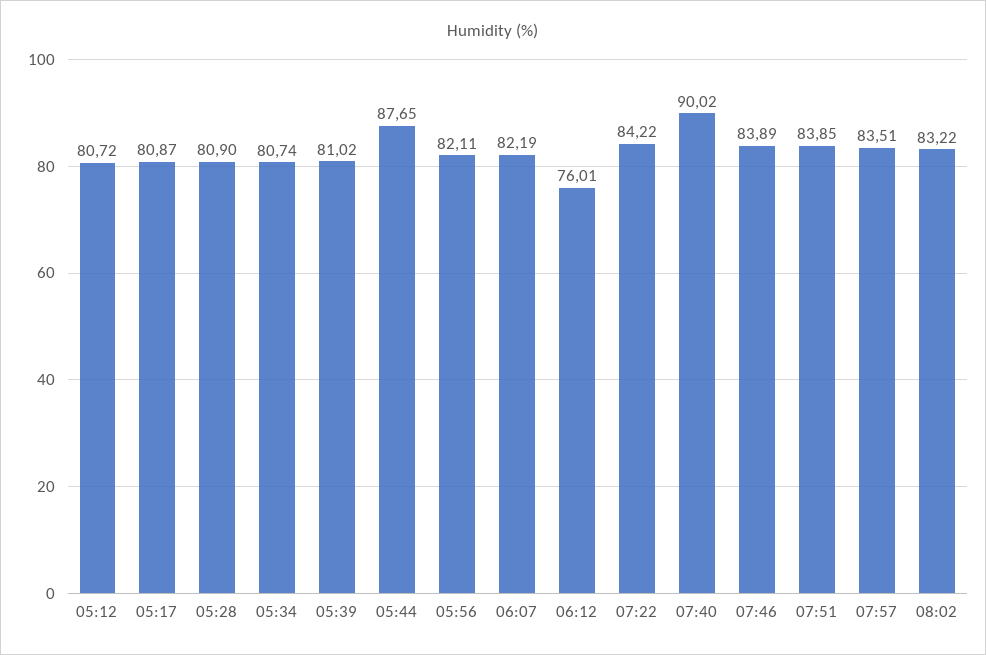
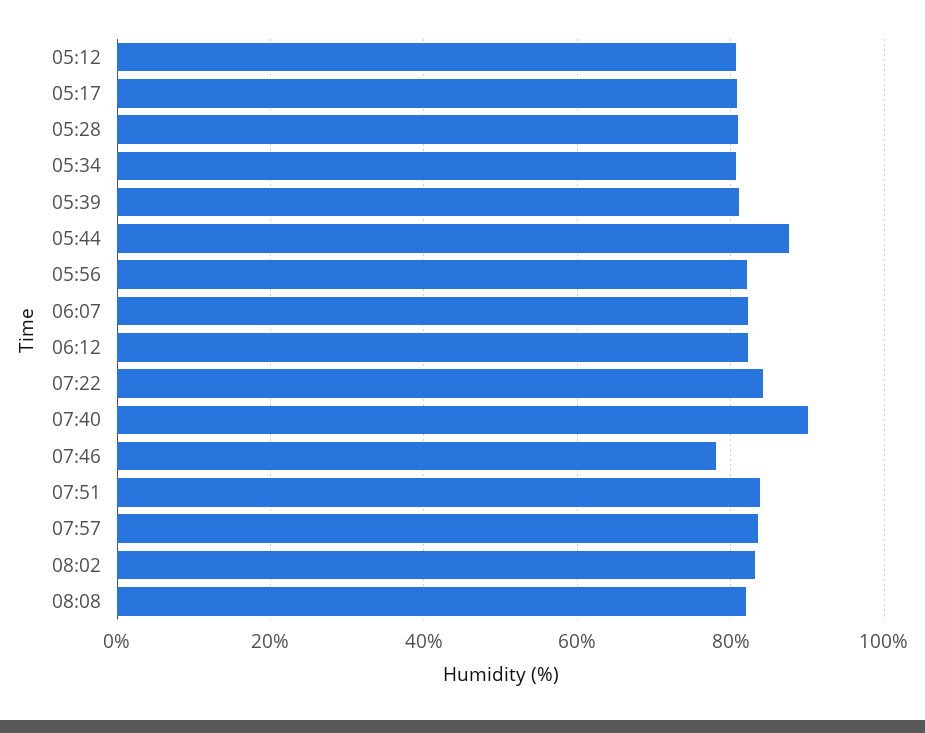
06:12: 76.01 -> 82
07:46: 83.89 -> 78
08:08: none -> 82

